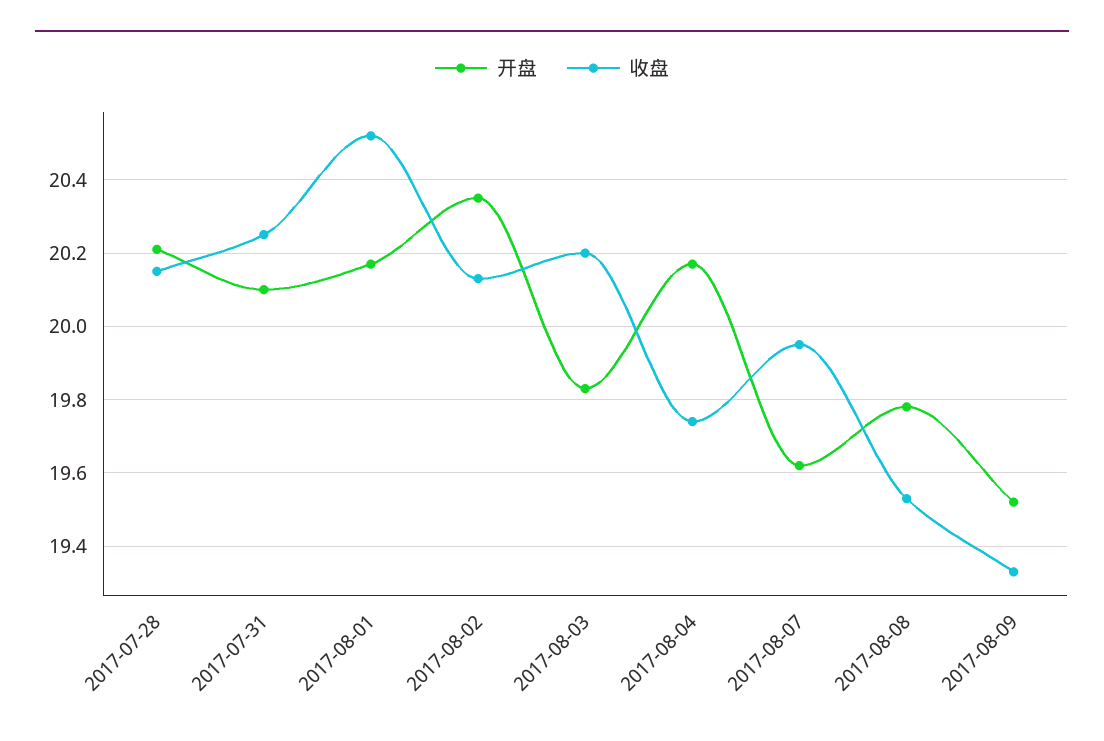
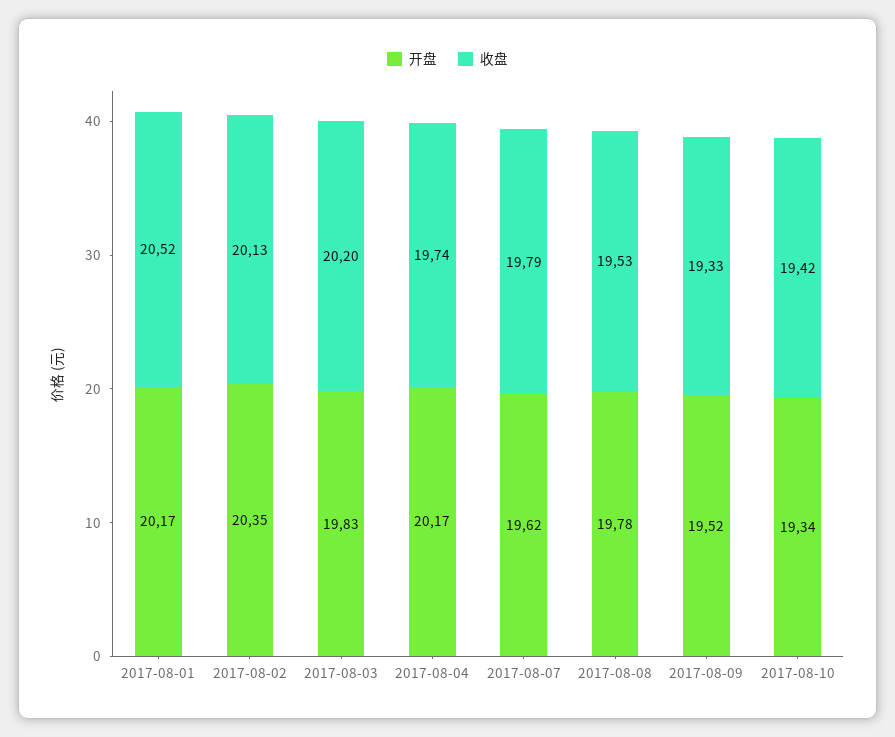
开盘, 2017-07-28: 20.2 -> none
收盘, 2017-07-28: 20.15 -> none
开盘, 2017-07-31: 20.1 -> none
收盘, 2017-07-31: 20.25 -> none
收盘, 2017-08-07: 19.95 -> 19.79
开盘, 2017-08-10: none -> 19.34
收盘, 2017-08-10: none -> 19.42

